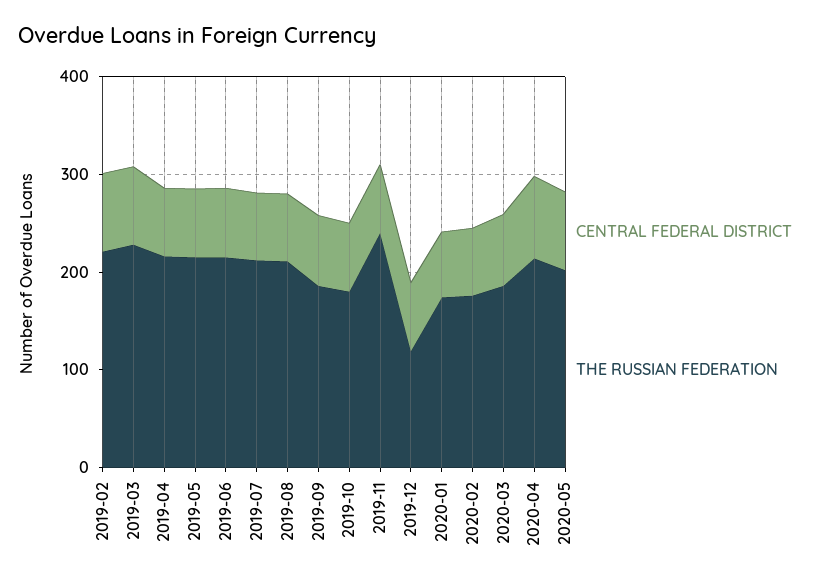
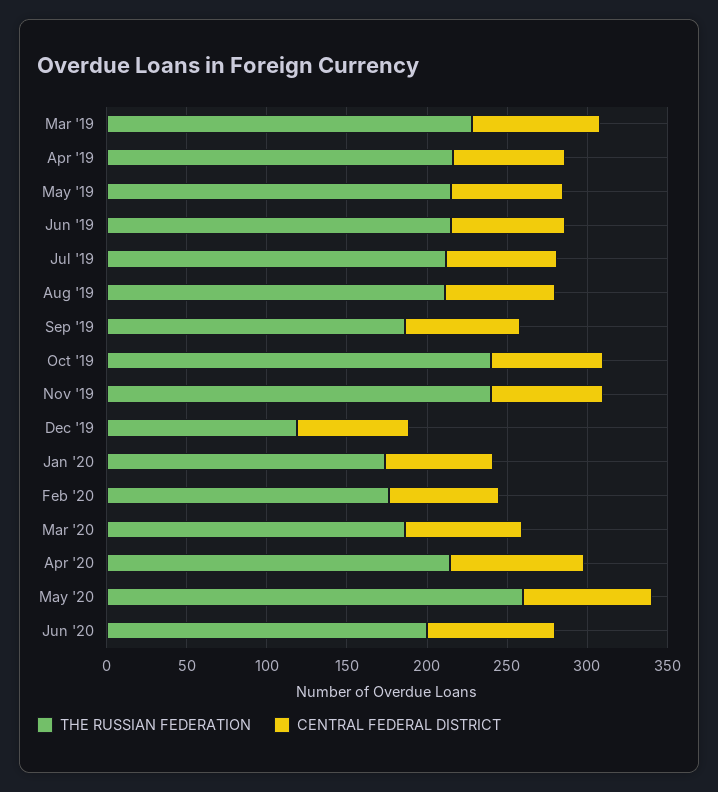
CENTRAL FEDERAL DISTRICT, 2019-02: 80 -> none
THE RUSSIAN FEDERATION, 2019-02: 220 -> none
THE RUSSIAN FEDERATION, 2019-10: 180 -> 240
THE RUSSIAN FEDERATION, 2020-05: 200 -> 260
THE RUSSIAN FEDERATION, Jun '20: none -> 200
CENTRAL FEDERAL DISTRICT, Jun '20: none -> 80

